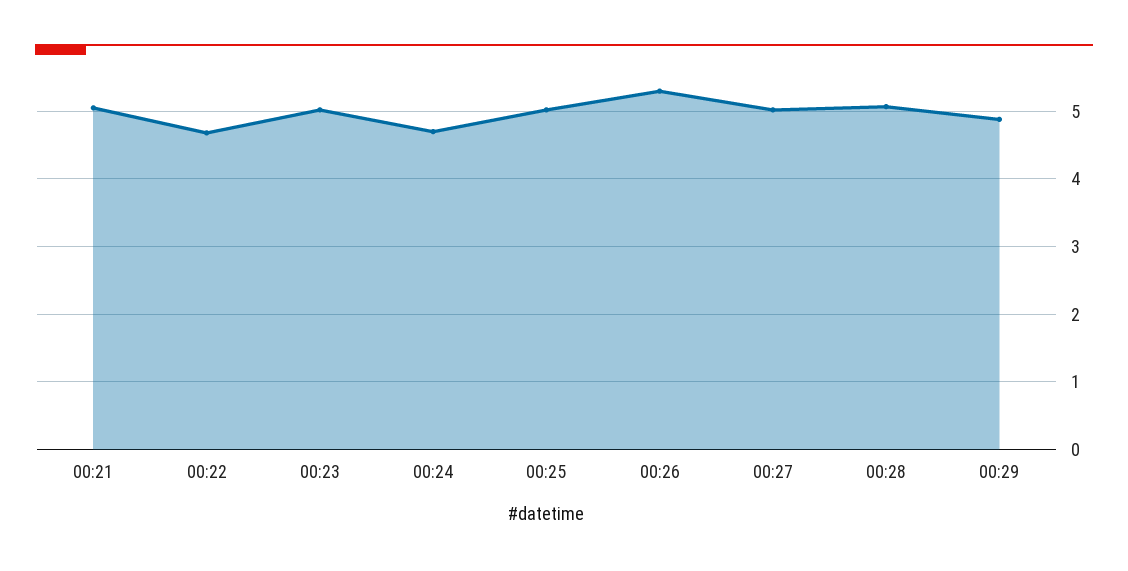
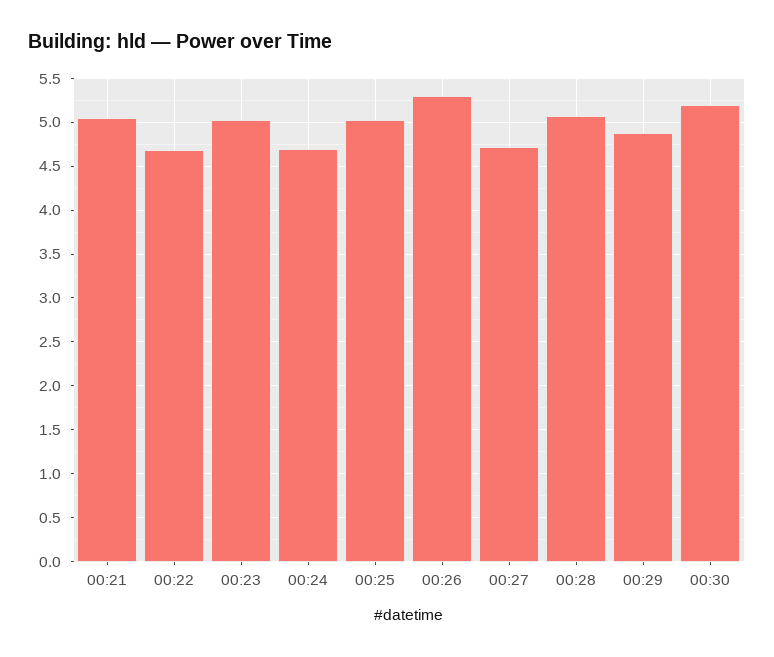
00:27: 5 -> 4.7
00:30: none -> 5.2

